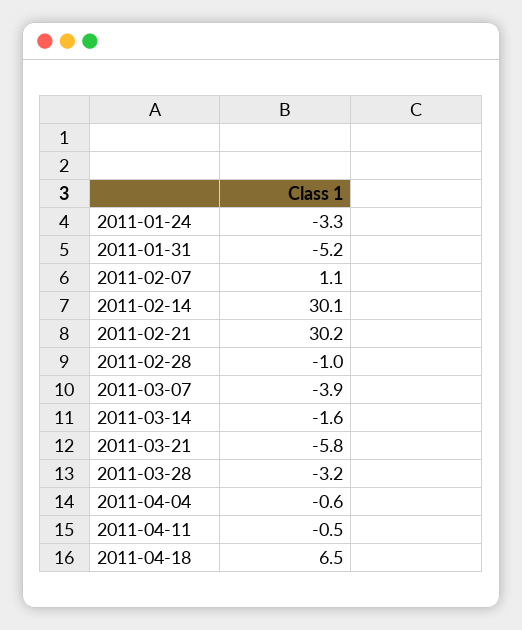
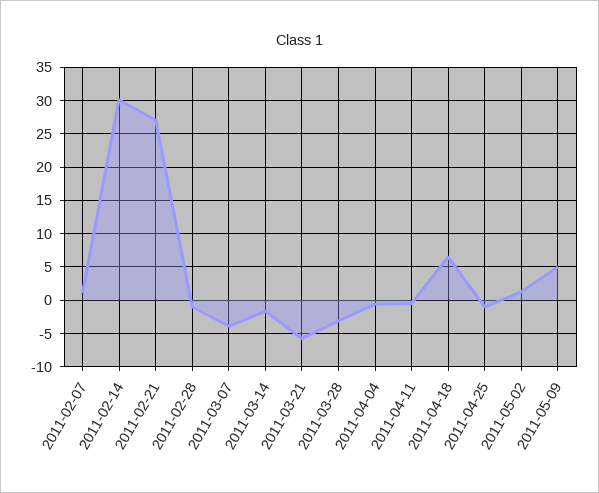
2011-01-24: -3.3 -> none
2011-01-31: -5.2 -> none
2011-02-21: 30.2 -> 27
2011-04-25: none -> -1
2011-05-02: none -> 1
2011-05-09: none -> 5

